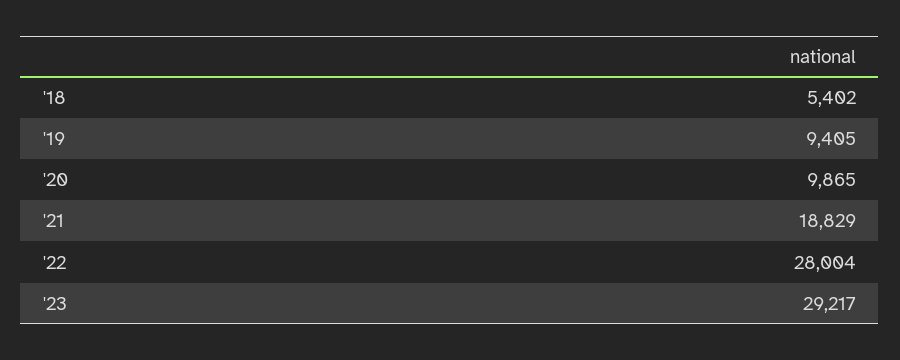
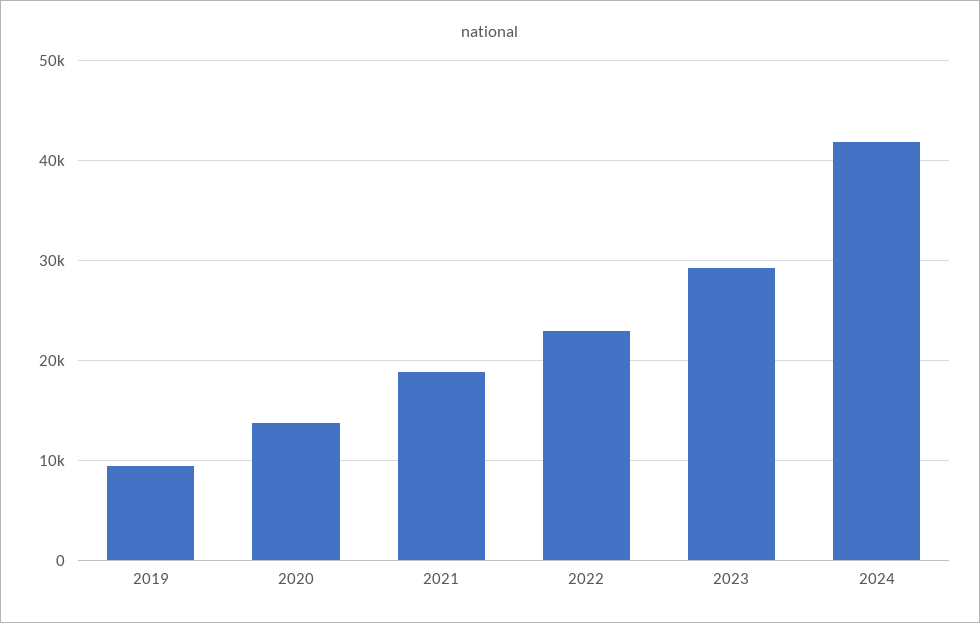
'18: 5402 -> none
'20: 9865 -> 14000
'22: 28004 -> 23000
2024: none -> 42000

